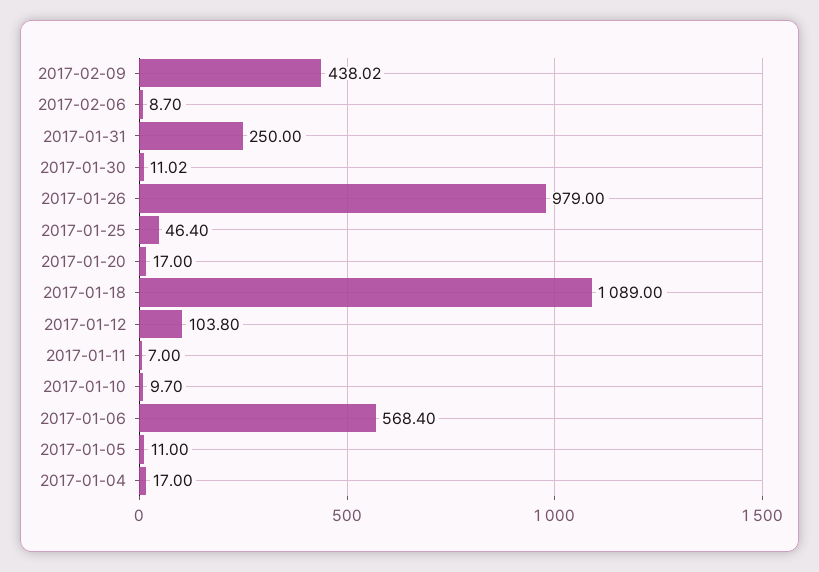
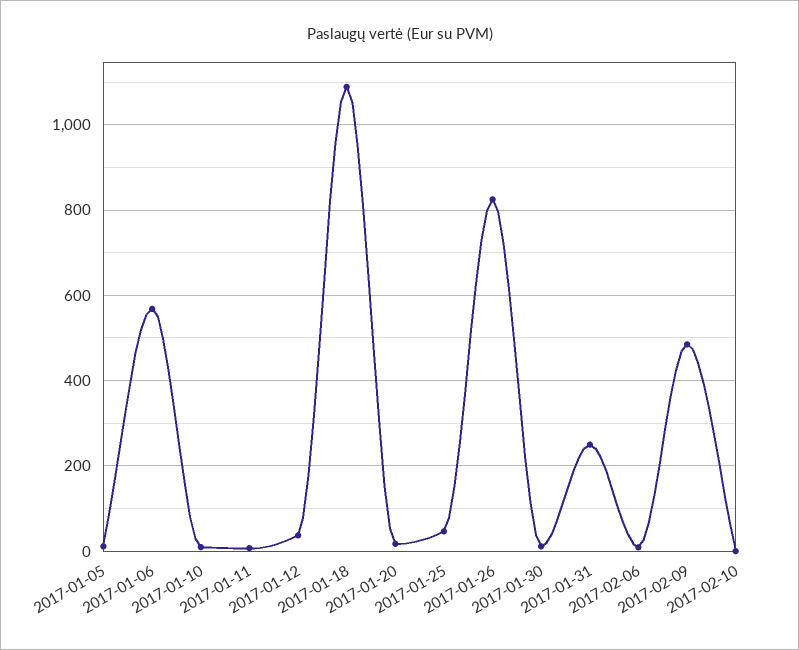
2017-02-09: 438.02 -> 480
2017-01-26: 979 -> 820
2017-01-12: 103.8 -> 40
2017-01-04: 17 -> none
2017-02-10: none -> 0

